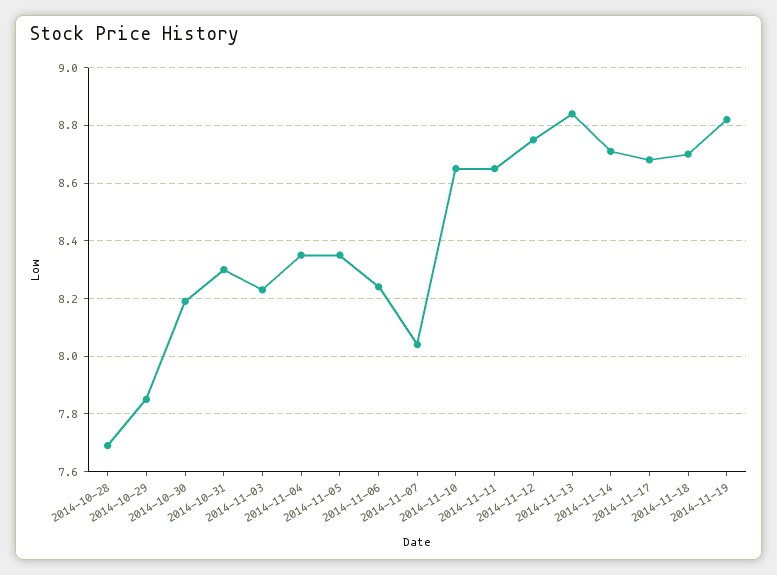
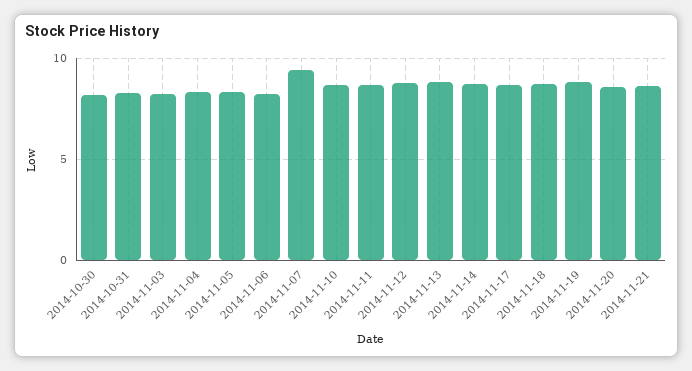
2014-10-28: 7.7 -> none
2014-10-29: 7.85 -> none
2014-11-07: 8.05 -> 9.5
2014-11-20: none -> 8.5
2014-11-21: none -> 8.5

